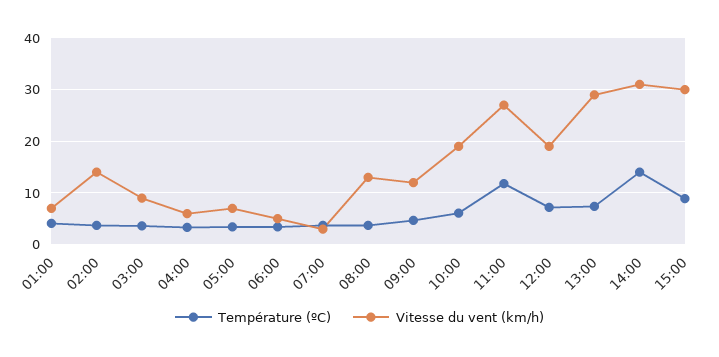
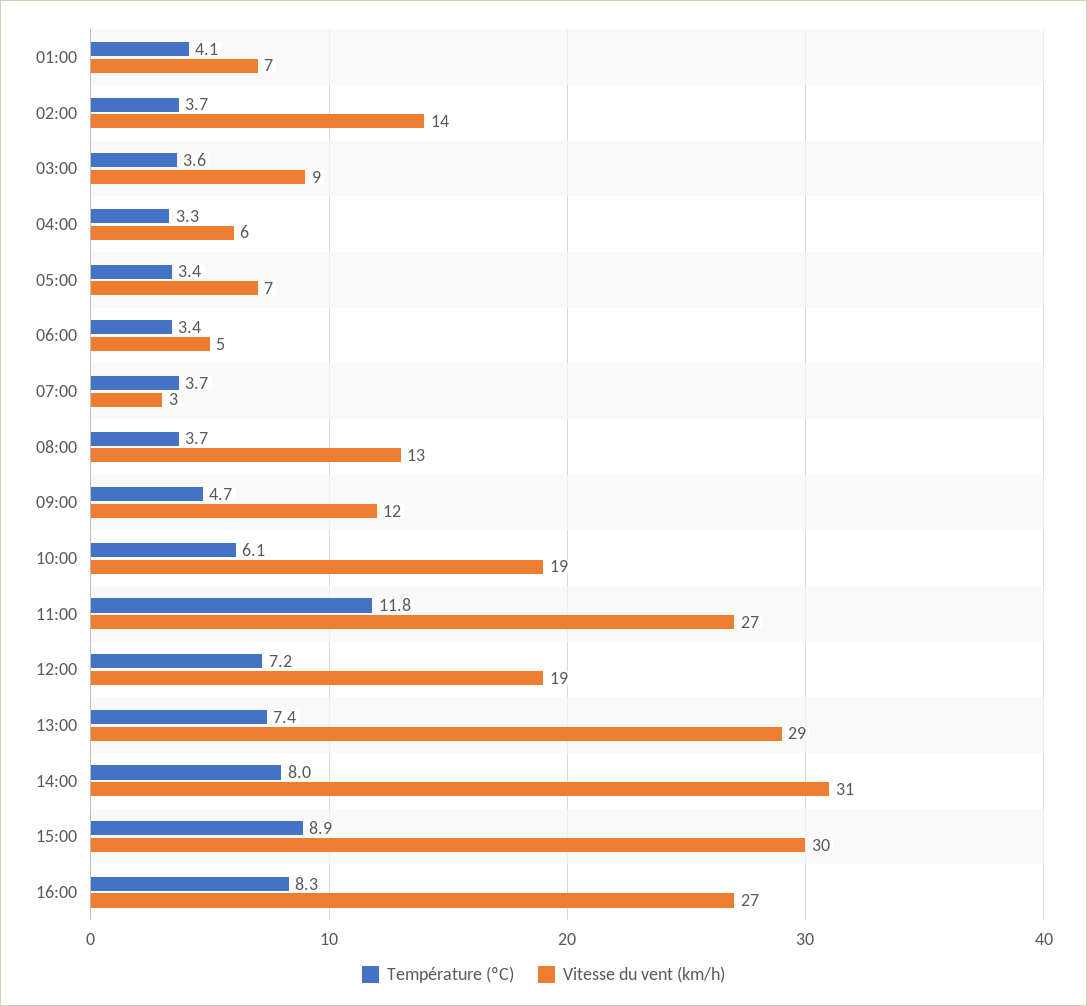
Température (ºC), 14:00: 14 -> 8
Température (ºC), 16:00: none -> 8.3
Vitesse du vent (km/h), 16:00: none -> 27

